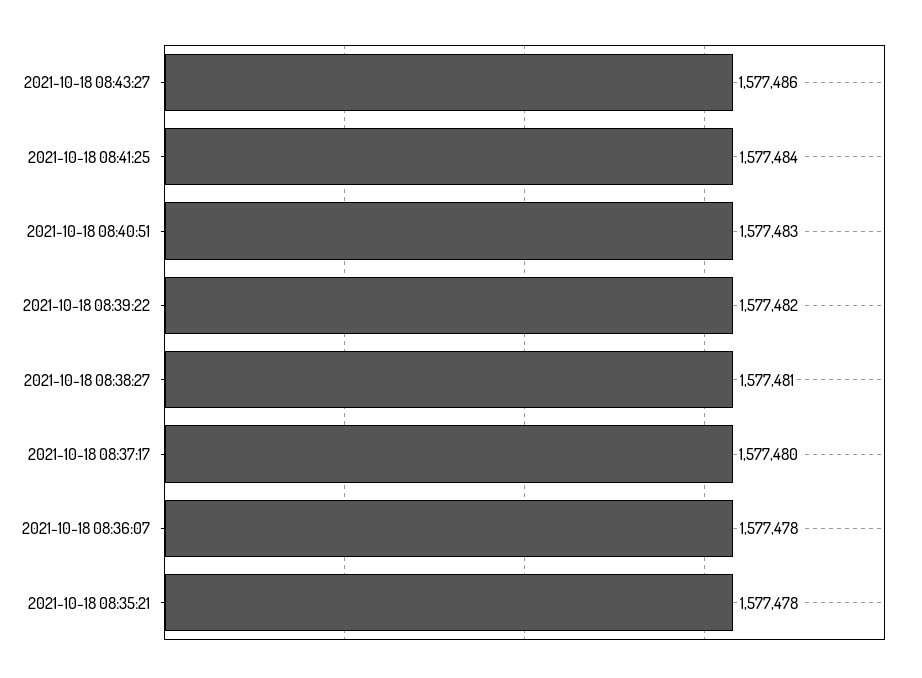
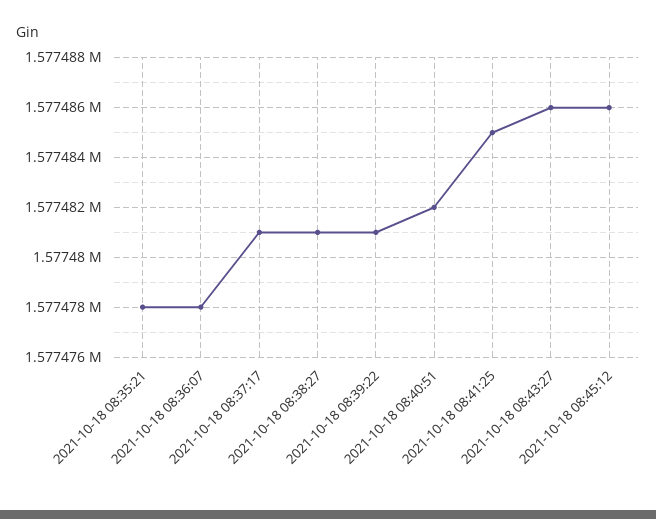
2021-10-18 08:41:25: 1577484 -> 1577485
2021-10-18 08:40:51: 1577483 -> 1577482
2021-10-18 08:39:22: 1577482 -> 1577481
2021-10-18 08:37:17: 1577480 -> 1577481
2021-10-18 08:45:12: none -> 1577486

